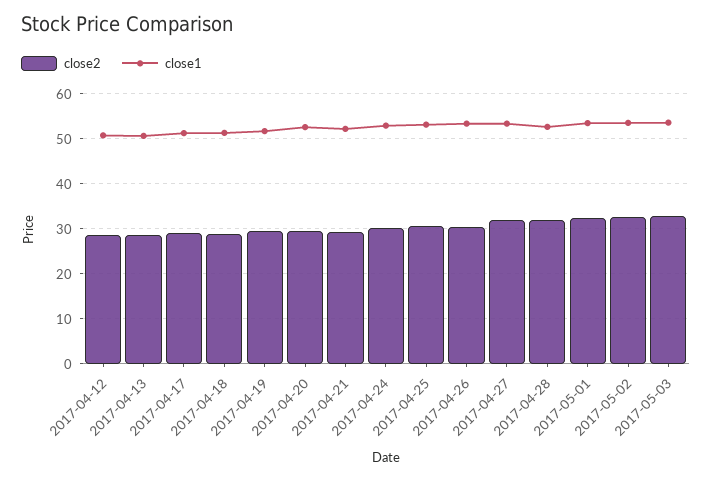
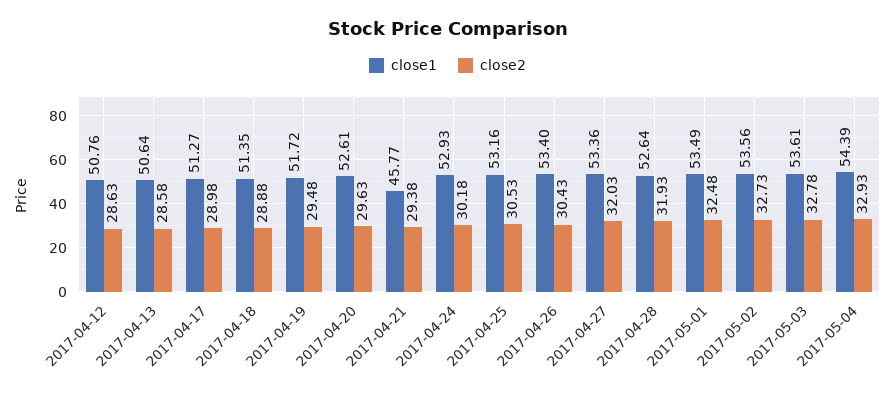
close1, 2017-04-21: 52 -> 45.77
close1, 2017-05-04: none -> 54.39
close2, 2017-05-04: none -> 32.93

